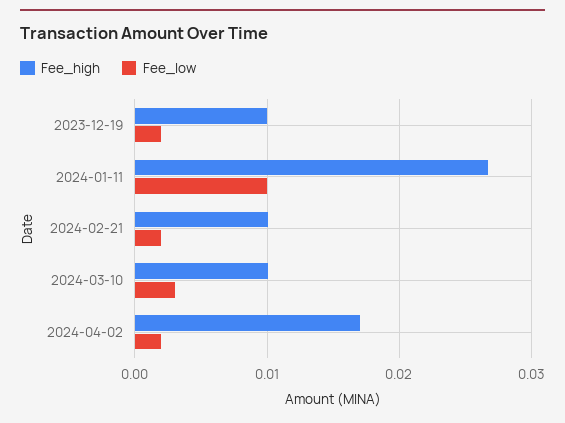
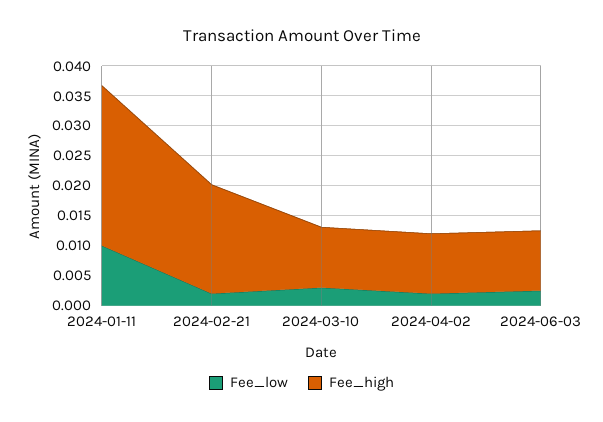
Fee_high, 2023-12-19: 0.01 -> none
Fee_low, 2023-12-19: 0.002 -> none
Fee_high, 2024-02-21: 0.01 -> 0.0175
Fee_high, 2024-04-02: 0.017 -> 0.01
Fee_low, 2024-06-03: none -> 0.0025
Fee_high, 2024-06-03: none -> 0.01

